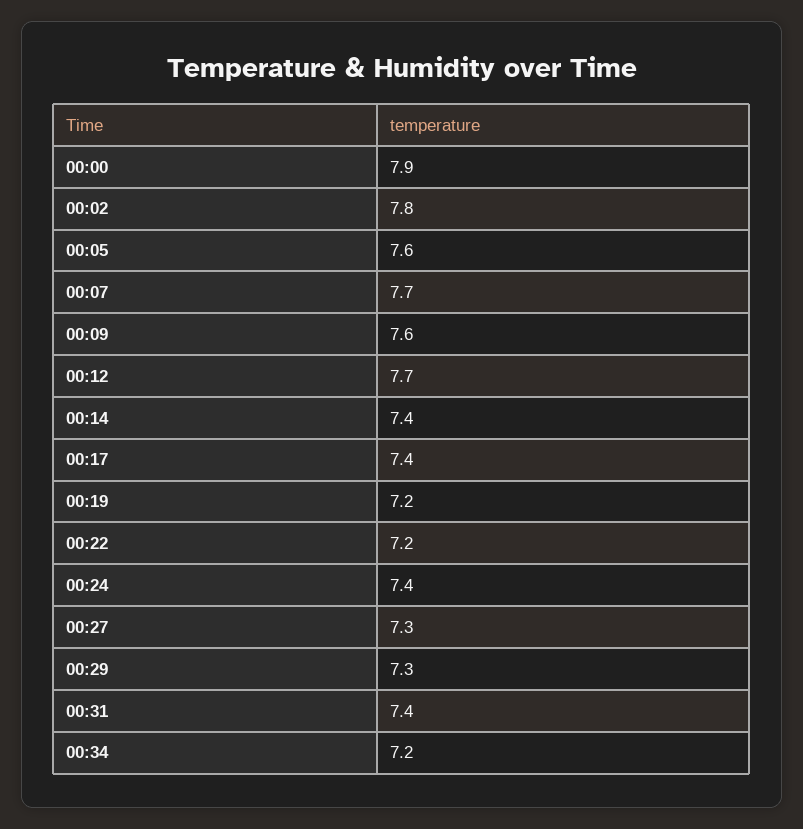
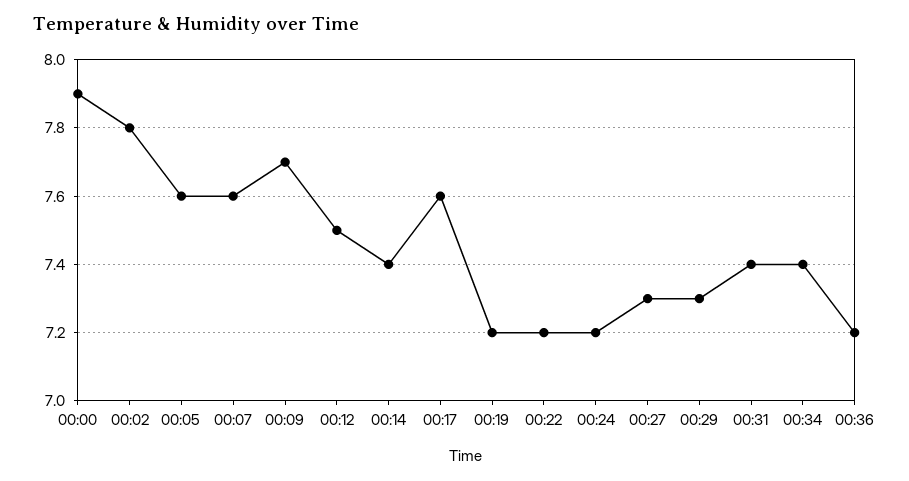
00:07: 7.7 -> 7.6
00:09: 7.6 -> 7.7
00:12: 7.7 -> 7.5
00:17: 7.4 -> 7.6
00:24: 7.4 -> 7.2
00:34: 7.2 -> 7.4
00:36: none -> 7.2

